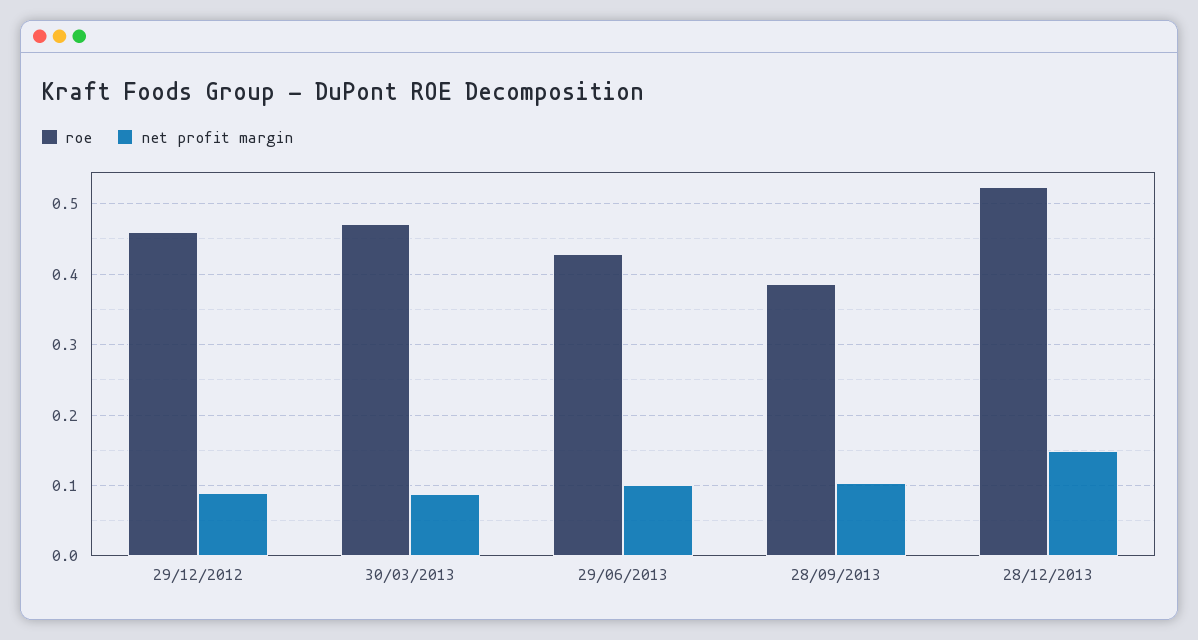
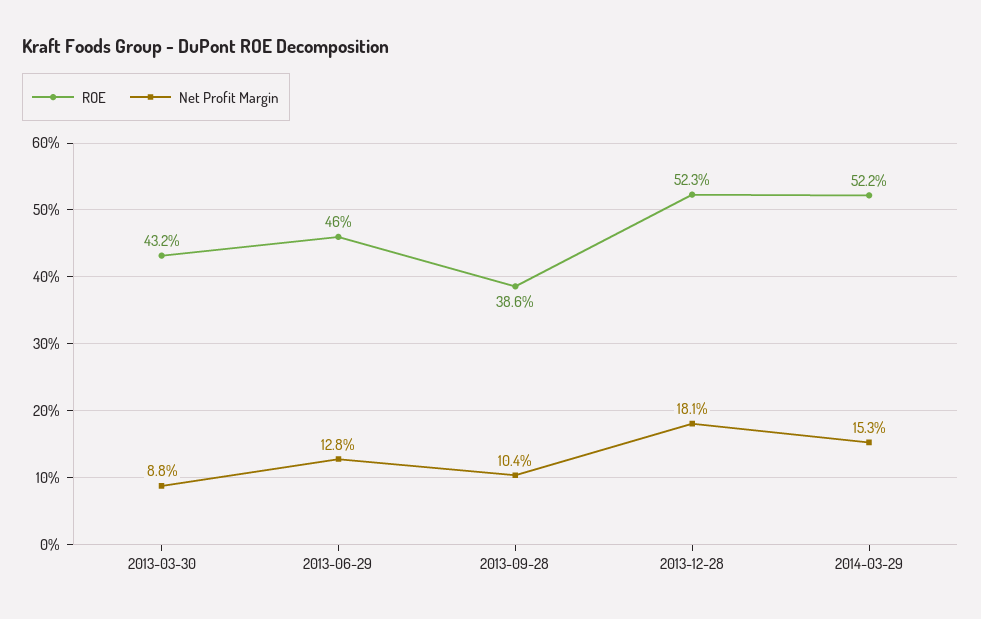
roe, 29/12/2012: 0.46 -> none
net profit margin, 29/12/2012: 0.09 -> none
roe, 30/03/2013: 0.47 -> 0.432
roe, 29/06/2013: 0.43 -> 0.46
net profit margin, 29/06/2013: 0.1 -> 0.128
net profit margin, 28/12/2013: 0.15 -> 0.181
roe, 2014-03-29: none -> 0.522
net profit margin, 2014-03-29: none -> 0.153

